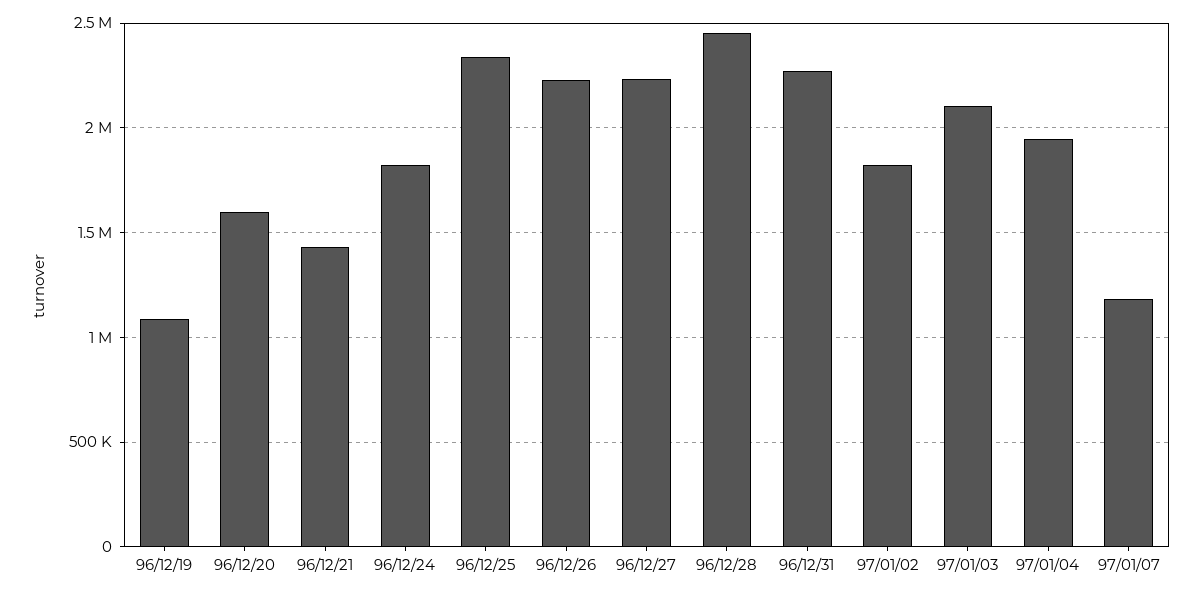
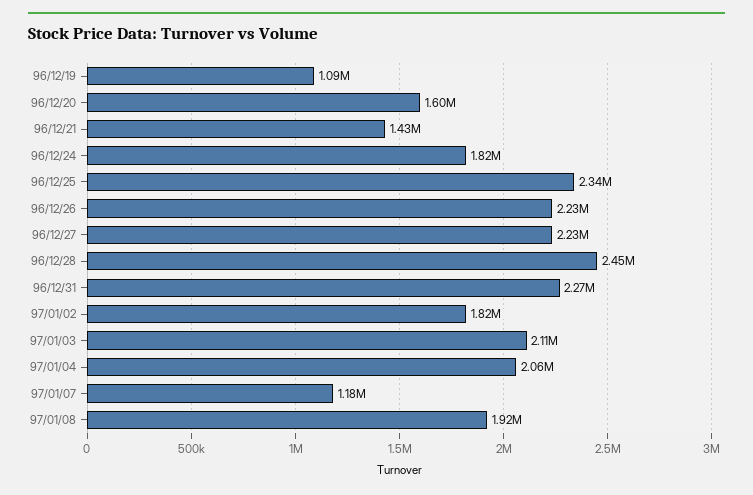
97/01/04: 1950000 -> 2060000
97/01/08: none -> 1920000

